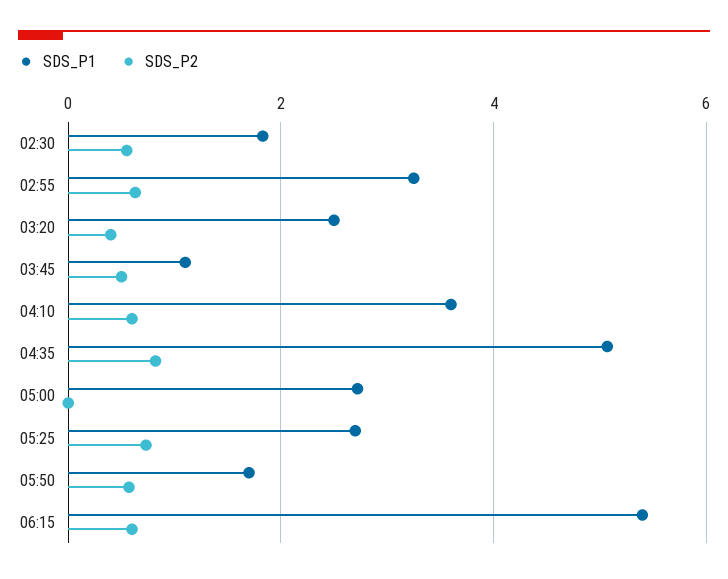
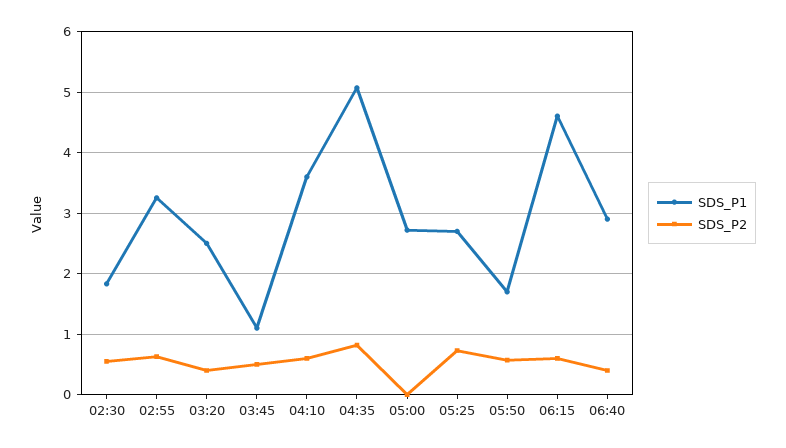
SDS_P1, 06:15: 5.4 -> 4.6
SDS_P1, 06:40: none -> 2.9
SDS_P2, 06:40: none -> 0.4

